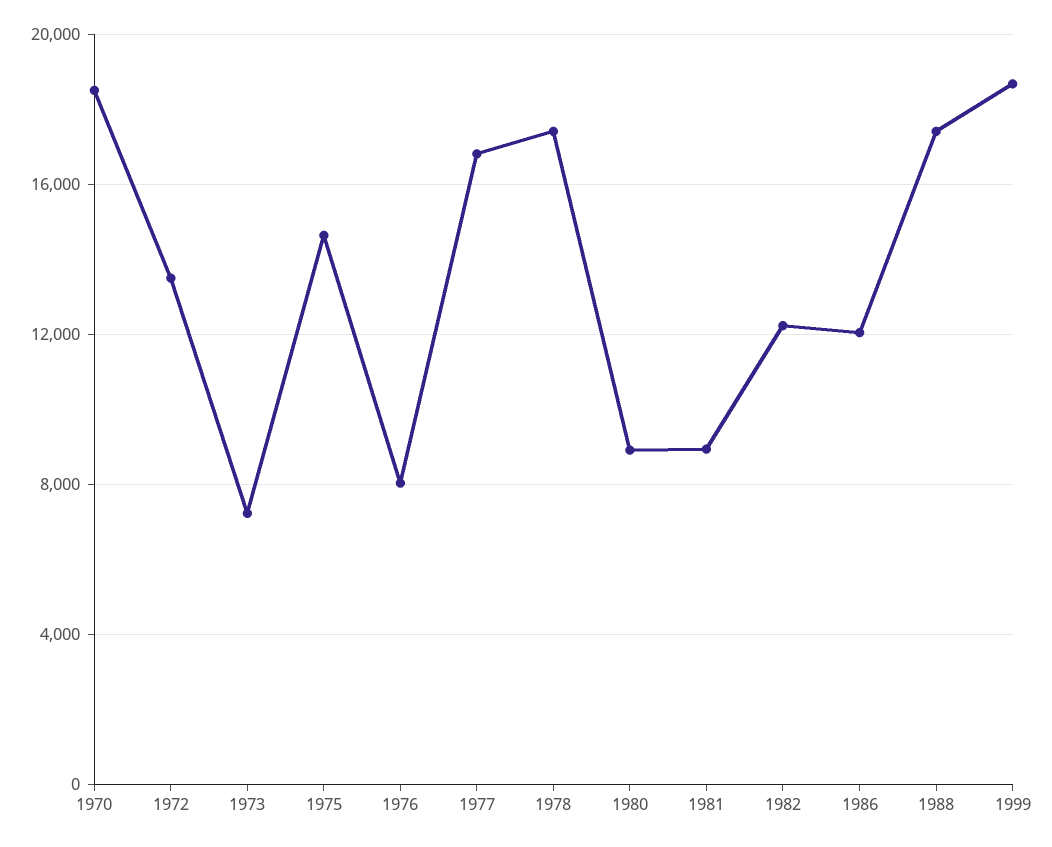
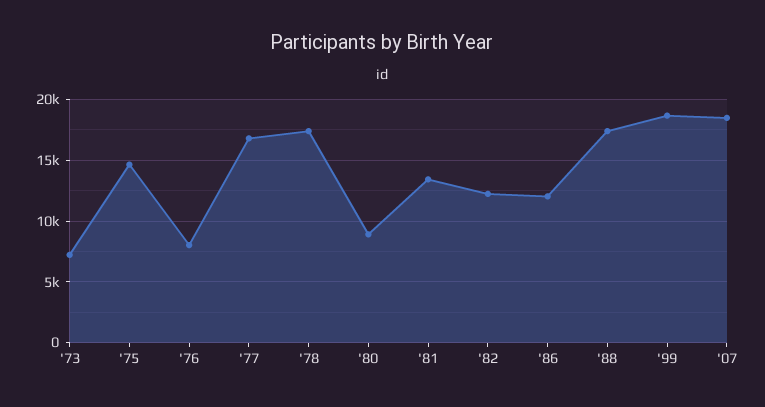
1970: 18500 -> none
1972: 13500 -> none
1981: 9000 -> 13500
'07: none -> 18500

